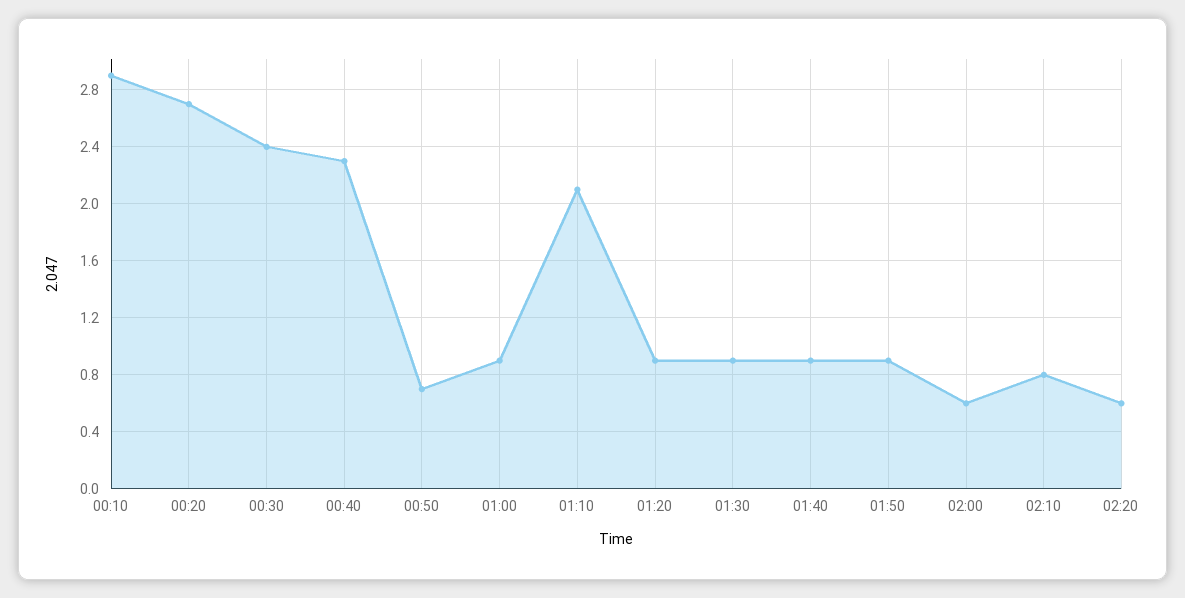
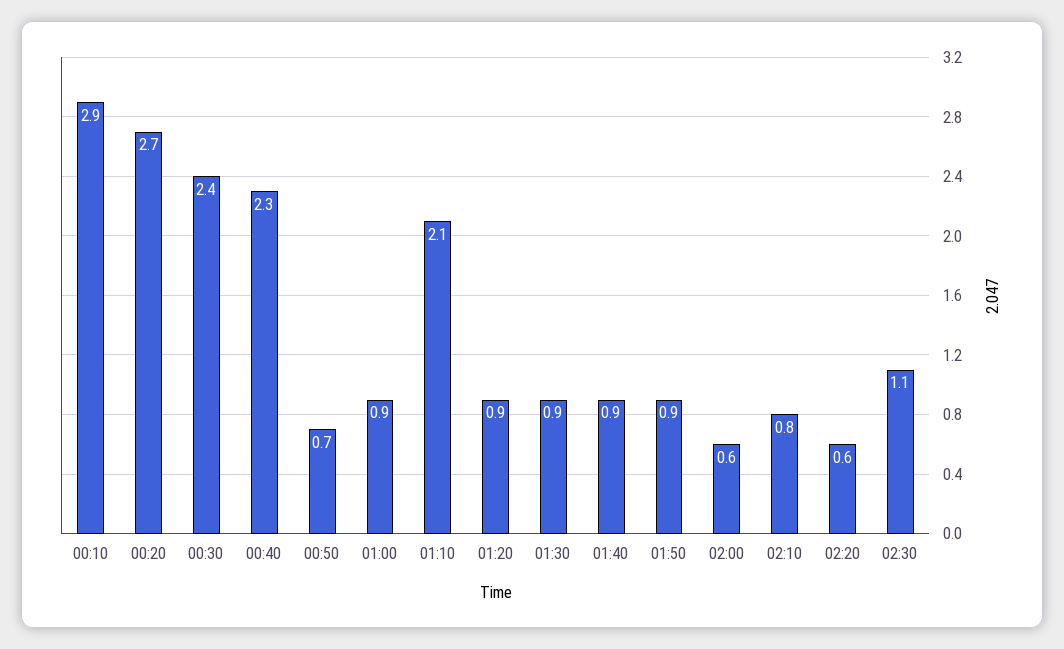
02:30: none -> 1.1

